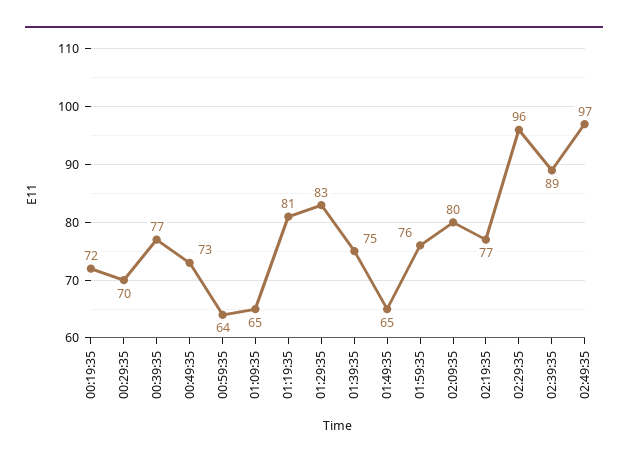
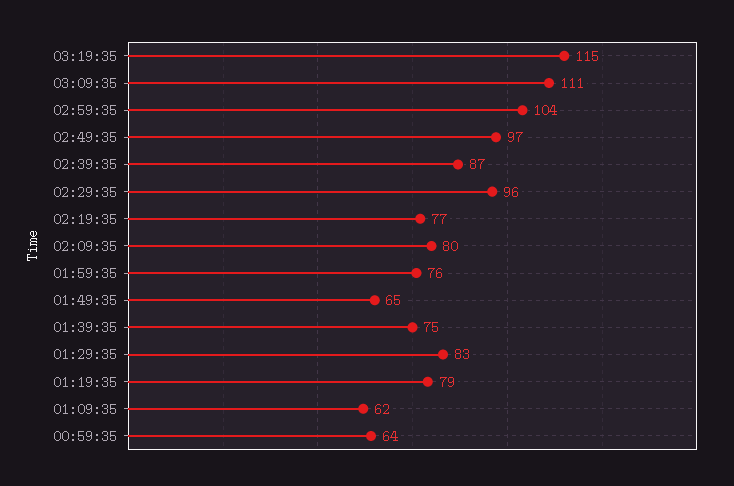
00:19:35: 72 -> none
00:29:35: 70 -> none
00:39:35: 77 -> none
00:49:35: 73 -> none
01:09:35: 65 -> 62
01:19:35: 81 -> 79
02:39:35: 89 -> 87
03:19:35: none -> 115
03:09:35: none -> 111
02:59:35: none -> 104

